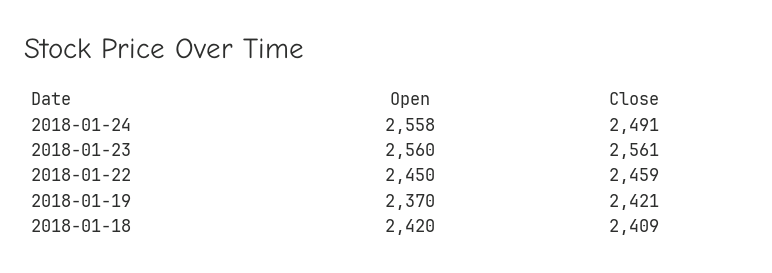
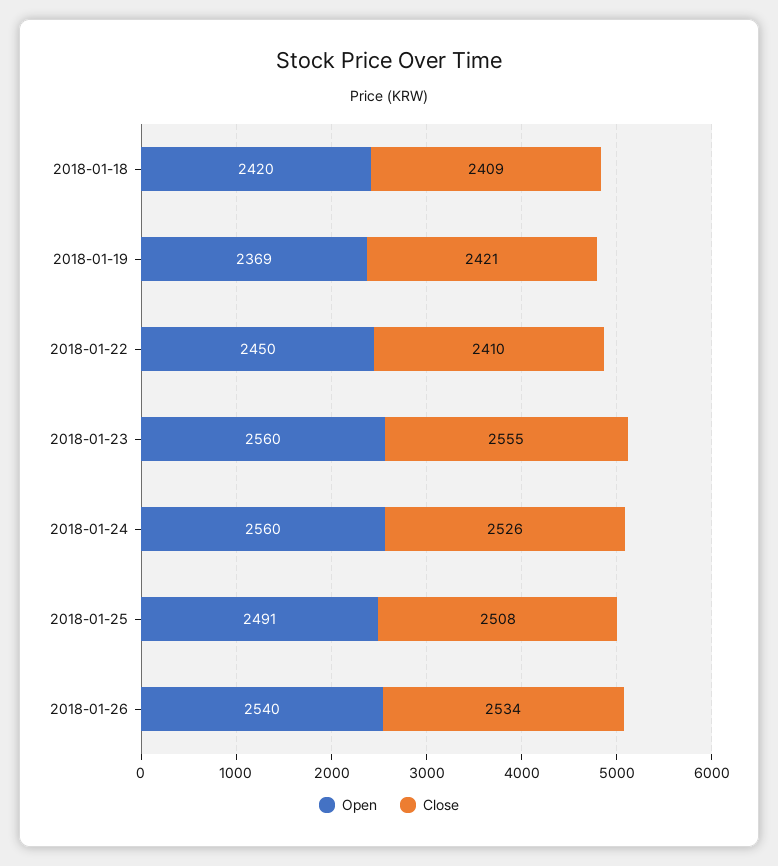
Open, 2018-01-24: 2558 -> 2560
Close, 2018-01-24: 2491 -> 2526
Close, 2018-01-23: 2561 -> 2555
Close, 2018-01-22: 2459 -> 2410
Open, 2018-01-19: 2370 -> 2369
Open, 2018-01-25: none -> 2491
Close, 2018-01-25: none -> 2508
Open, 2018-01-26: none -> 2540
Close, 2018-01-26: none -> 2534

